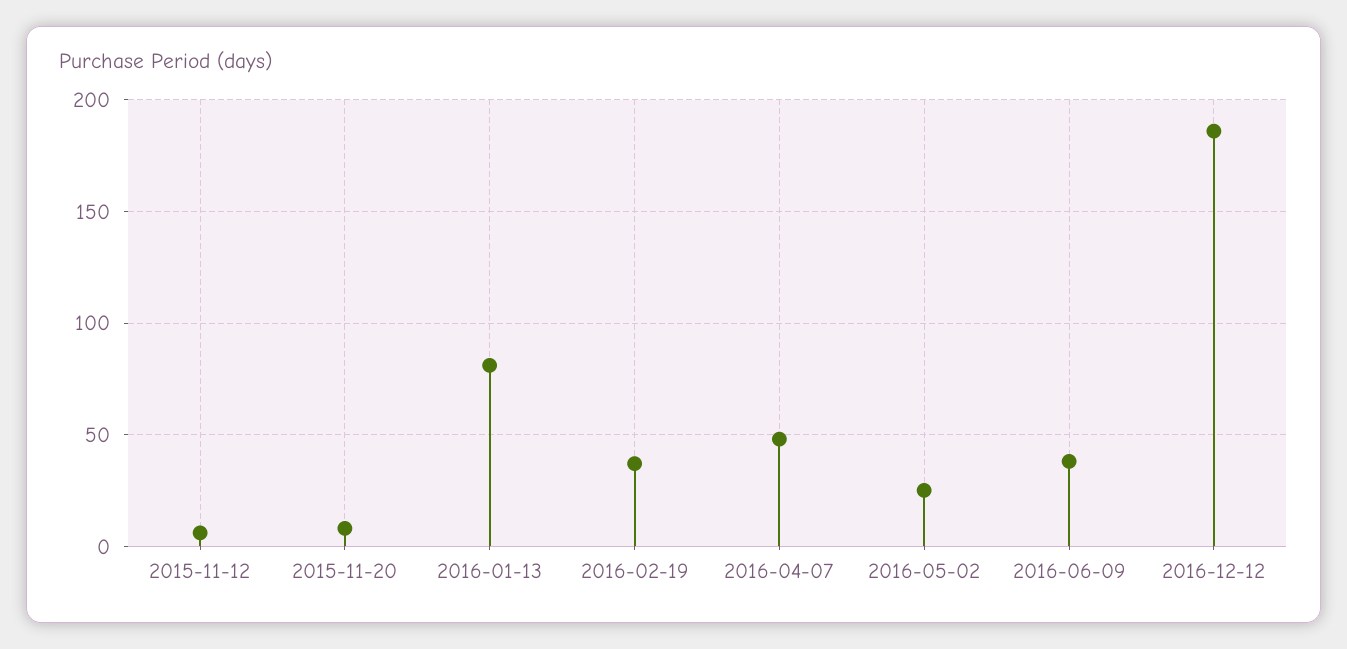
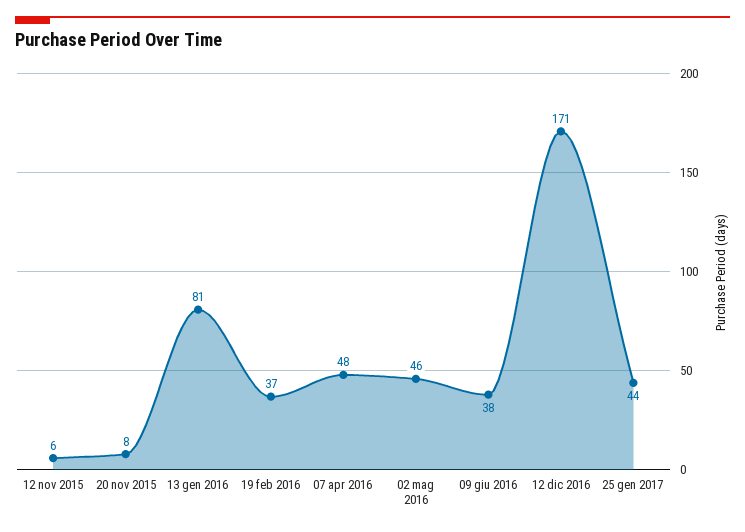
2016-05-02: 25 -> 46
2016-12-12: 185 -> 171
25 gen 2017: none -> 44

